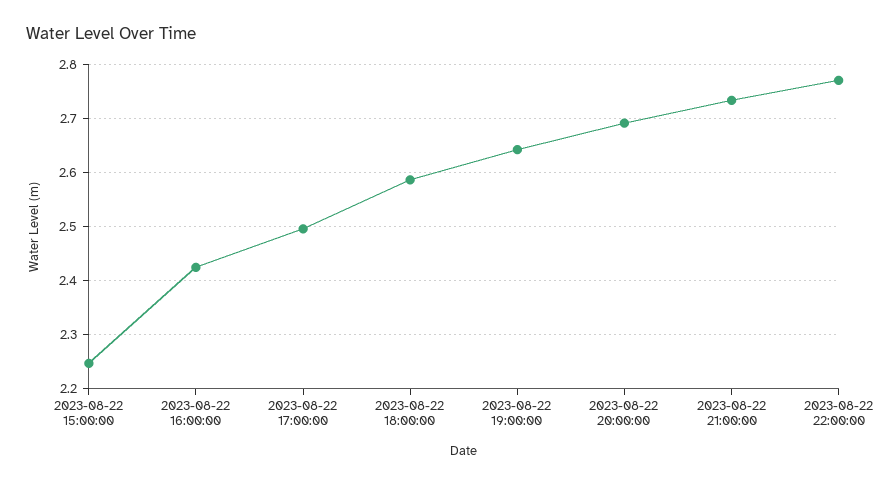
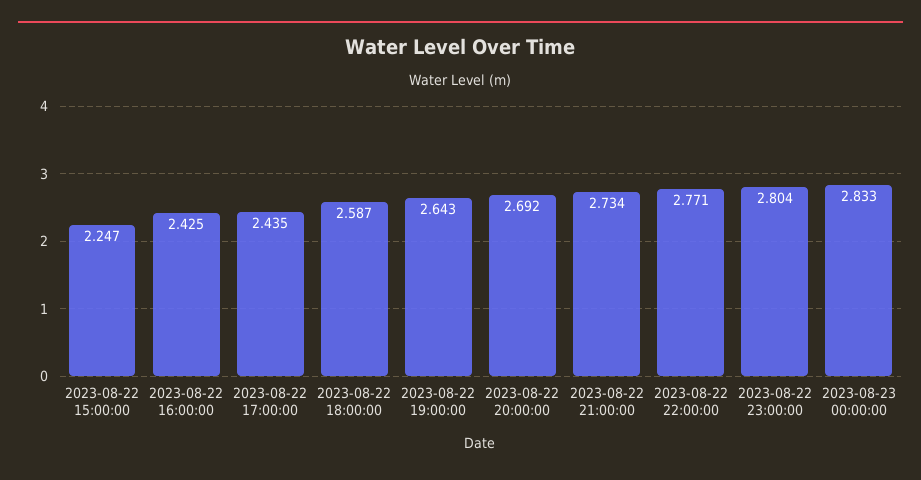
2023-08-22 17:00:00: 2.5 -> 2.435
2023-08-22 23:00:00: none -> 2.804
2023-08-23 00:00:00: none -> 2.833

